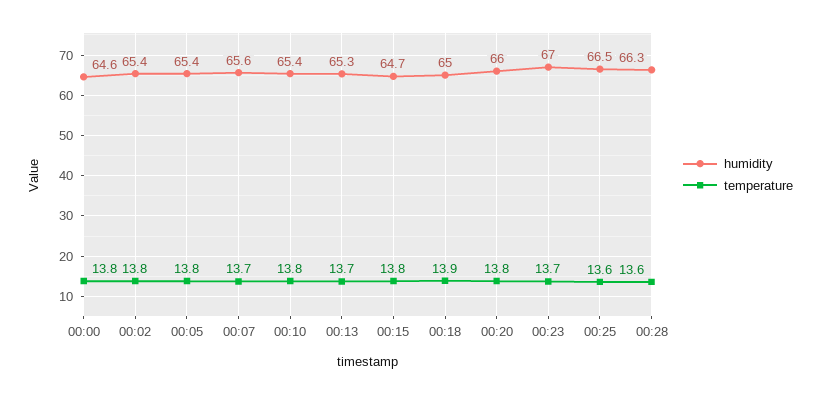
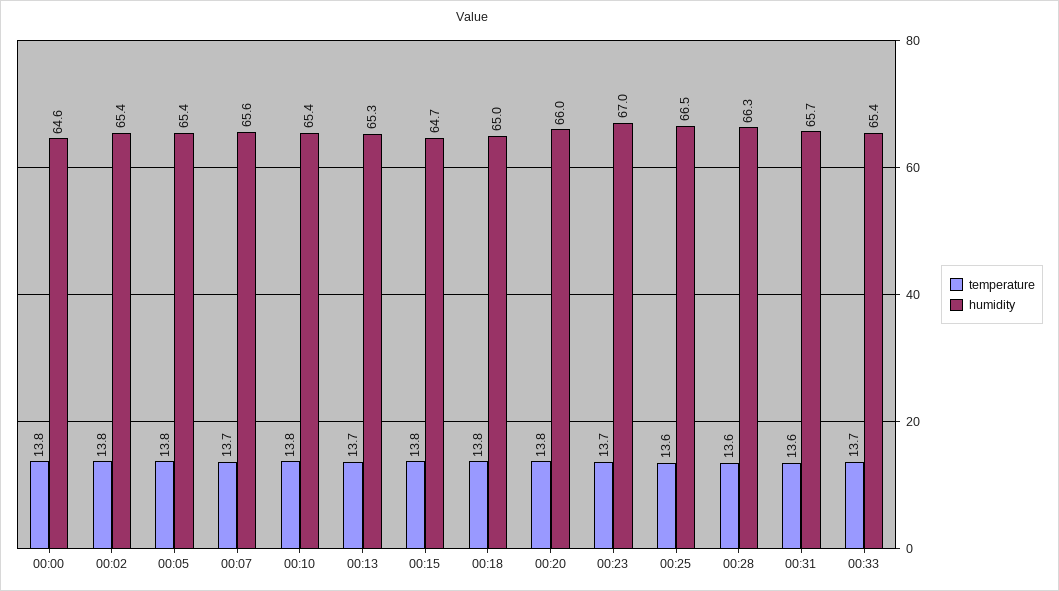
temperature, 00:18: 13.9 -> 13.8
temperature, 00:31: none -> 13.6
humidity, 00:31: none -> 65.7
temperature, 00:33: none -> 13.7
humidity, 00:33: none -> 65.4

